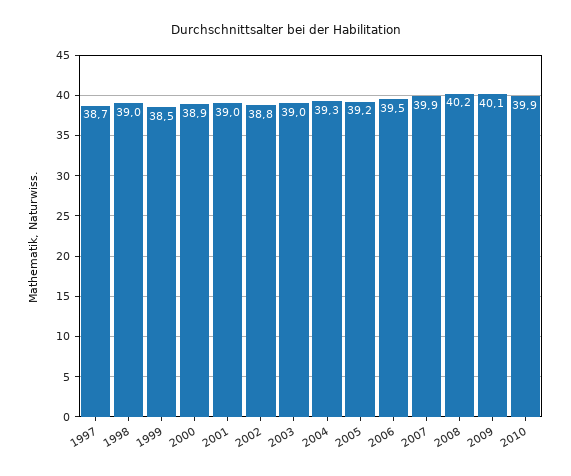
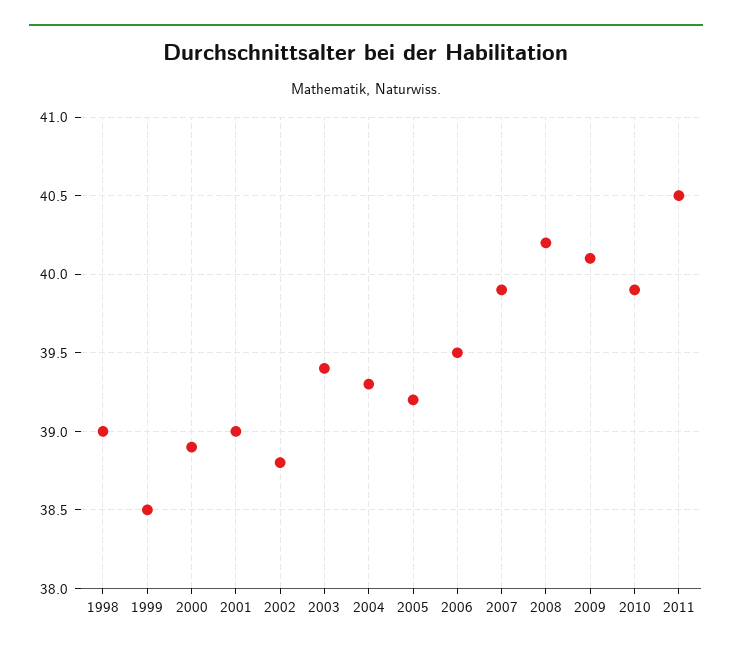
1997: 38.7 -> none
2003: 39 -> 39.4
2011: none -> 40.5

